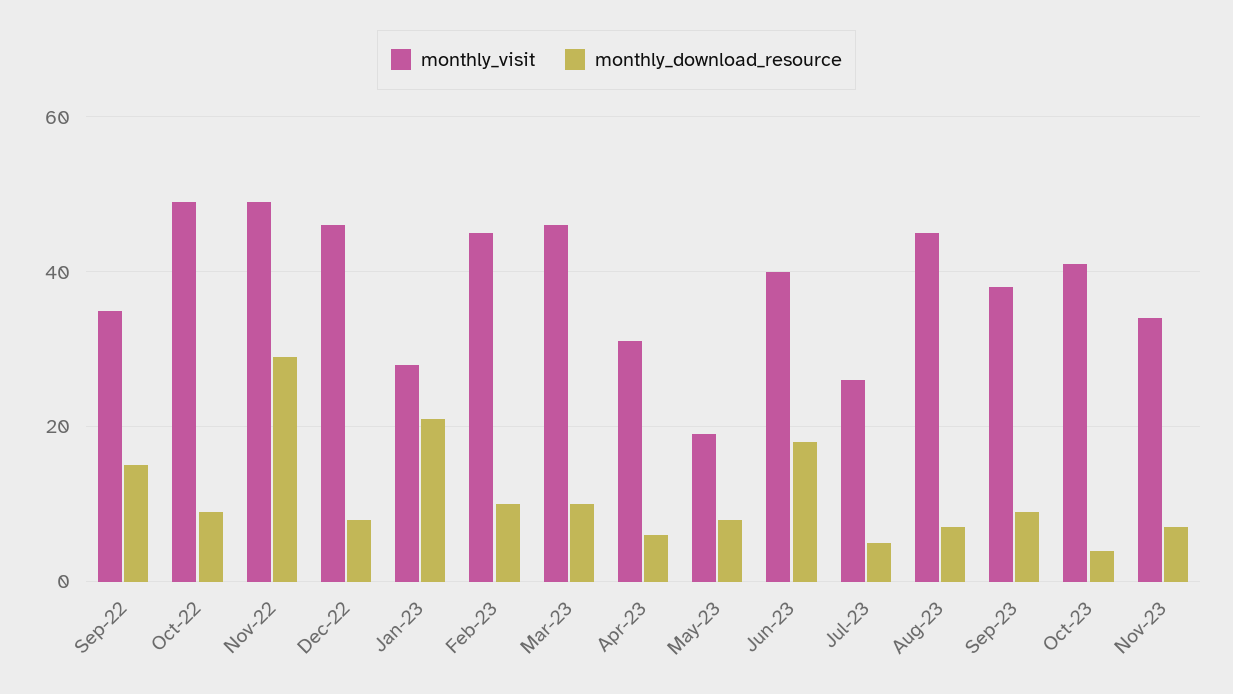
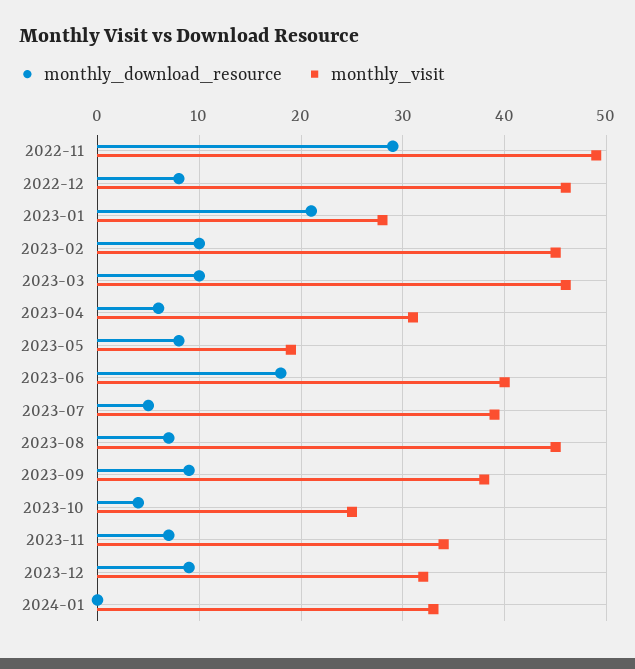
monthly_visit, Sep-22: 35 -> none
monthly_download_resource, Sep-22: 15 -> none
monthly_visit, Oct-22: 50 -> none
monthly_download_resource, Oct-22: 10 -> none
monthly_visit, Jul-23: 25 -> 39
monthly_visit, Oct-23: 40 -> 25
monthly_download_resource, 2023-12: none -> 9
monthly_visit, 2023-12: none -> 32
monthly_download_resource, 2024-01: none -> 0
monthly_visit, 2024-01: none -> 33

